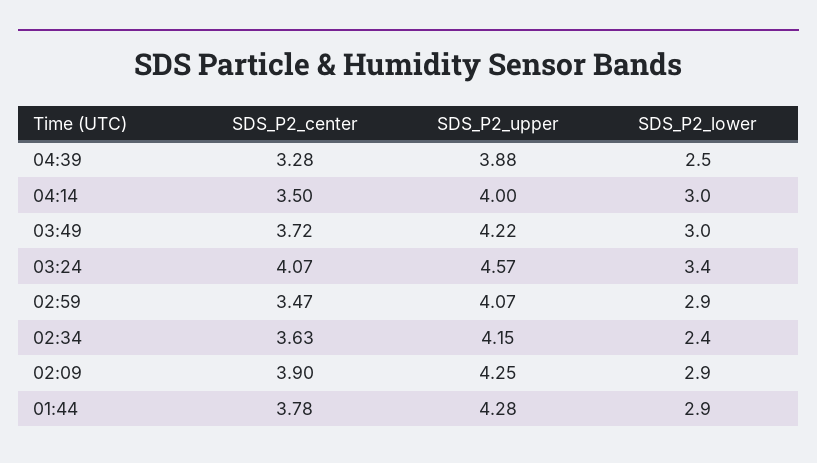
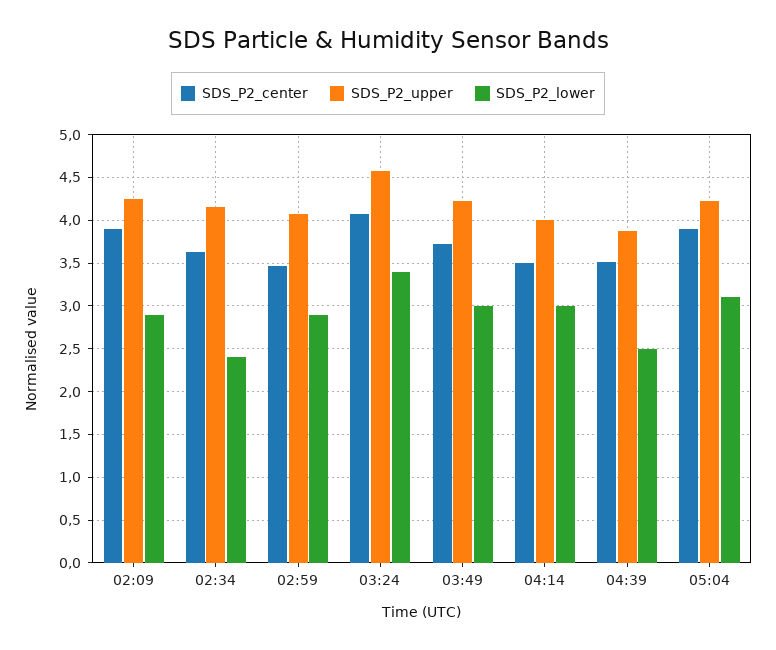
SDS_P2_center, 04:39: 3.28 -> 3.5
SDS_P2_center, 01:44: 3.78 -> none
SDS_P2_upper, 01:44: 4.28 -> none
SDS_P2_lower, 01:44: 2.9 -> none
SDS_P2_center, 05:04: none -> 3.9
SDS_P2_upper, 05:04: none -> 4.2
SDS_P2_lower, 05:04: none -> 3.1

